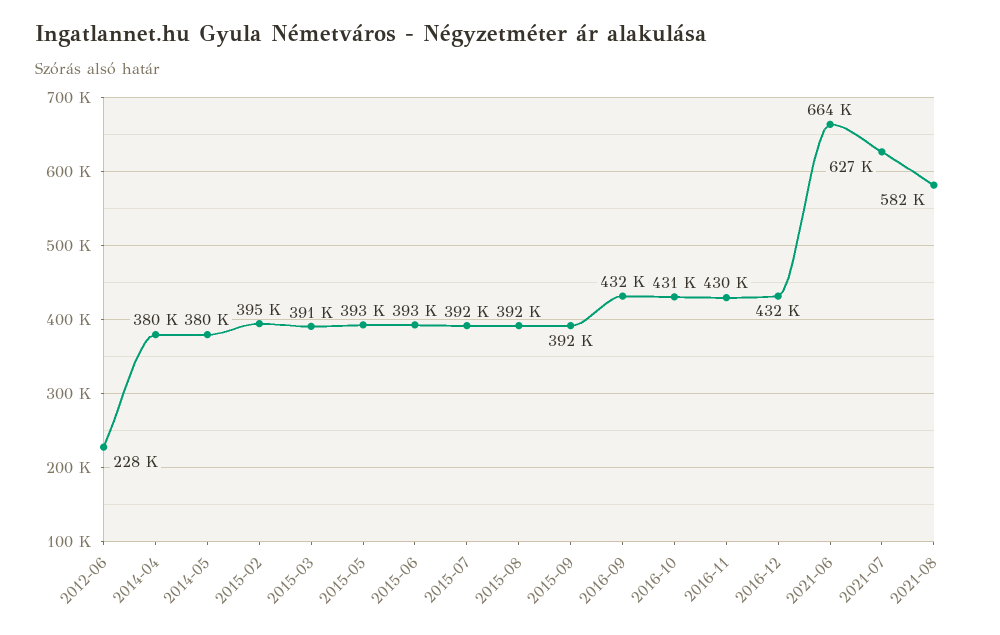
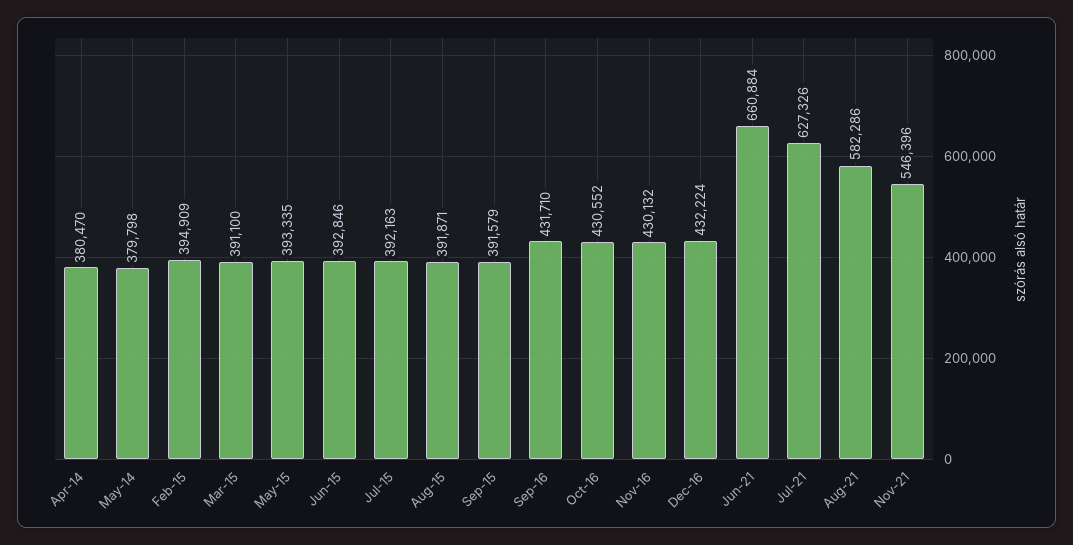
2012-06: 228000 -> none
2021-06: 664000 -> 660884
Nov-21: none -> 546396

